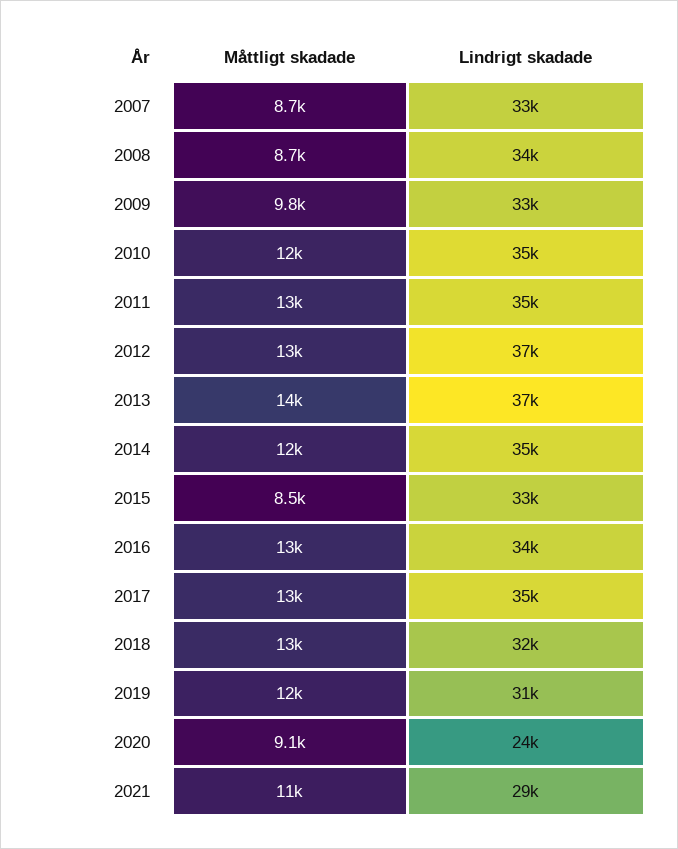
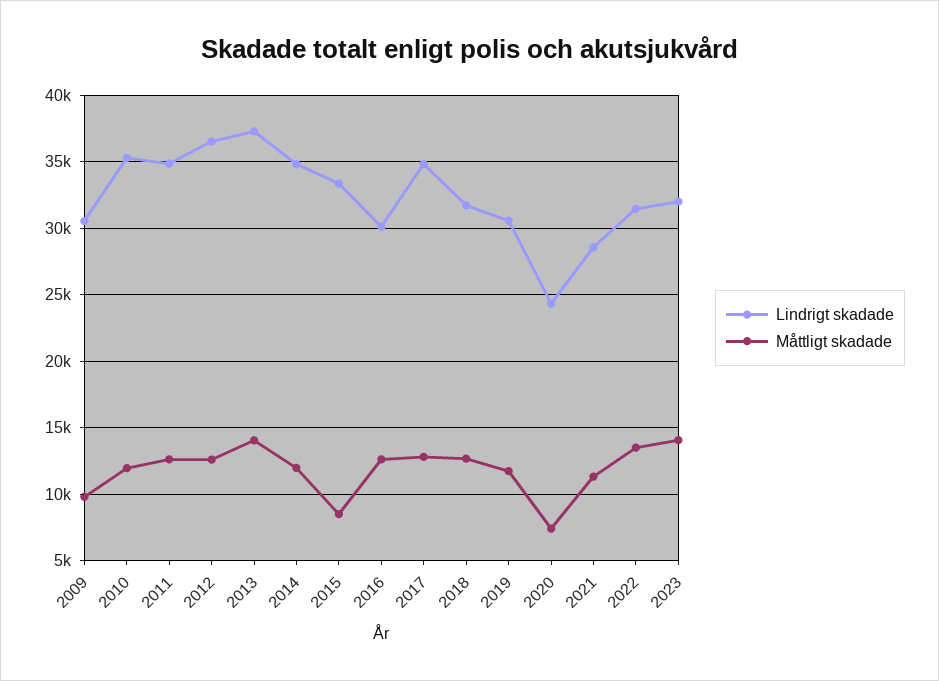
Måttligt skadade, 2007: 8700 -> none
Lindrigt skadade, 2007: 33000 -> none
Måttligt skadade, 2008: 8700 -> none
Lindrigt skadade, 2008: 34000 -> none
Lindrigt skadade, 2009: 33000 -> 30500
Lindrigt skadade, 2016: 34000 -> 30000
Måttligt skadade, 2020: 9100 -> 7500
Lindrigt skadade, 2022: none -> 31500
Måttligt skadade, 2022: none -> 13500
Lindrigt skadade, 2023: none -> 32000
Måttligt skadade, 2023: none -> 14000

